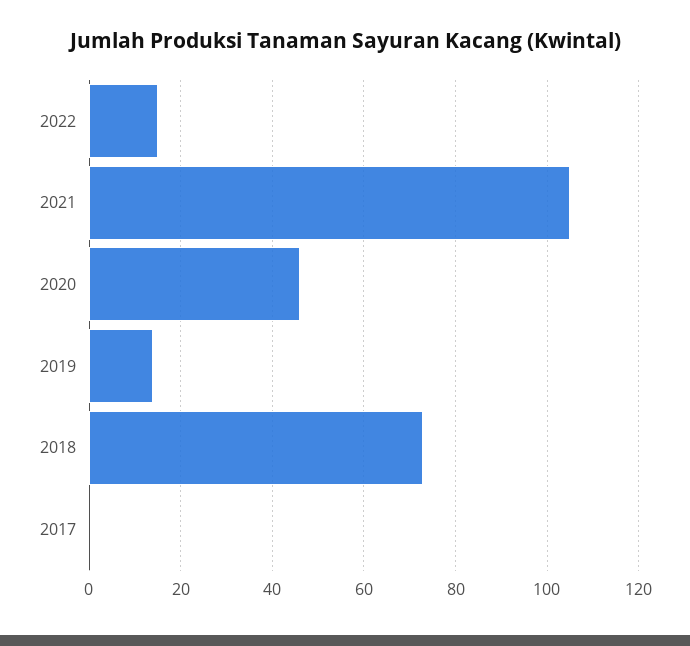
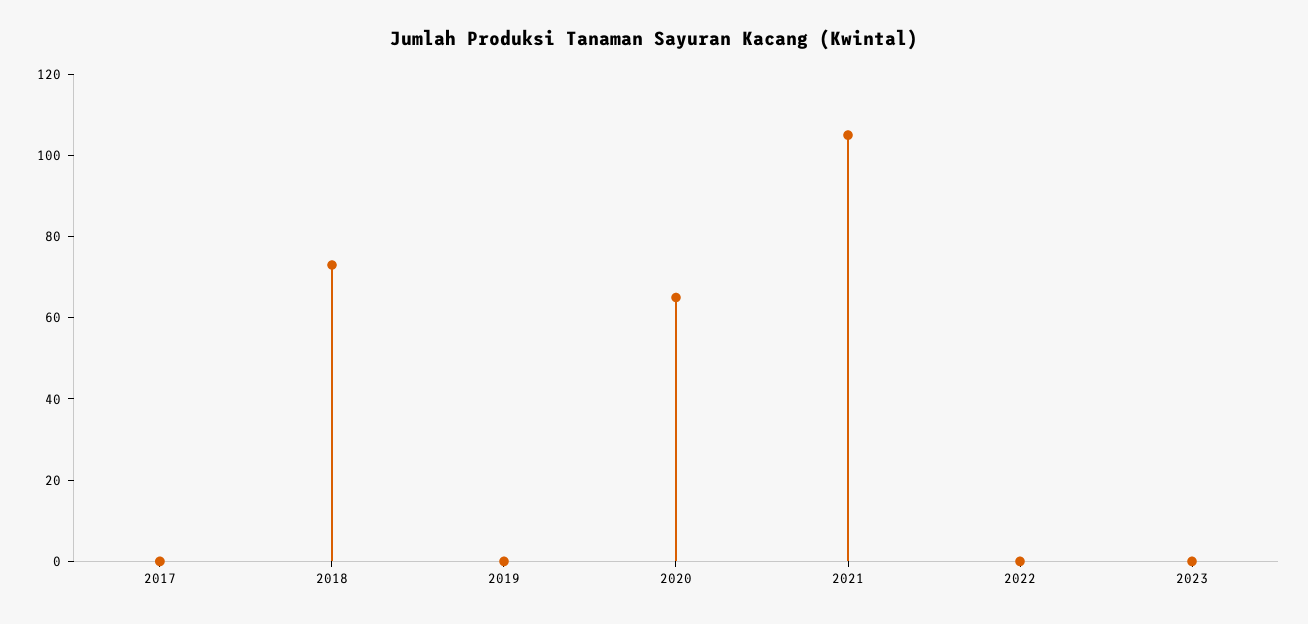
2022: 15 -> 0
2020: 45 -> 65
2019: 15 -> 0
2023: none -> 0

